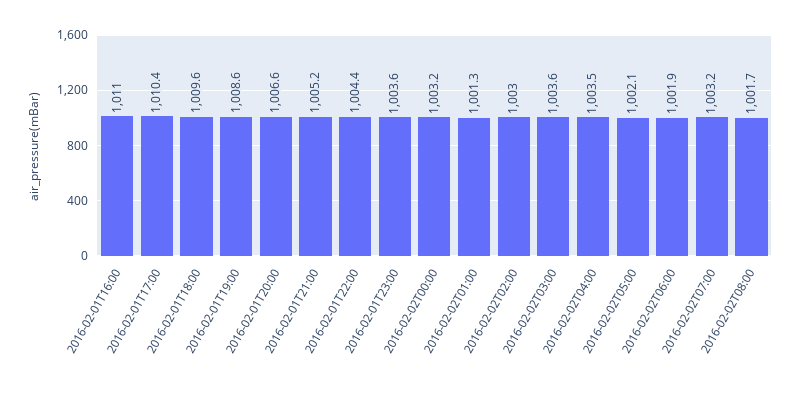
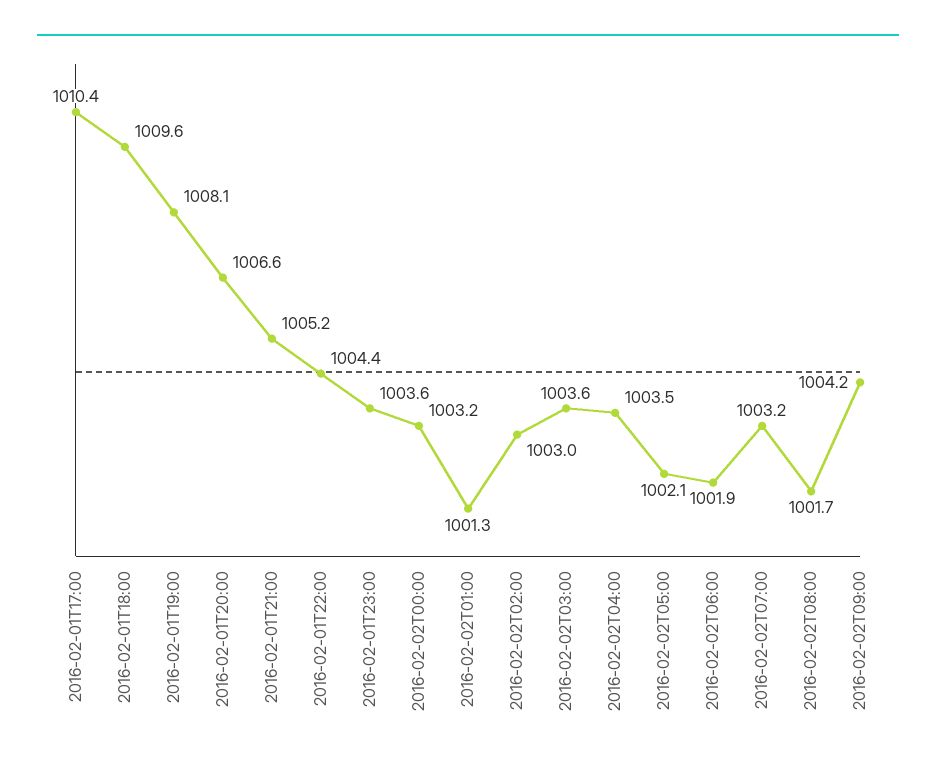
2016-02-01T16:00: 1011 -> none
2016-02-01T19:00: 1008.6 -> 1008.1
2016-02-02T09:00: none -> 1004.2

